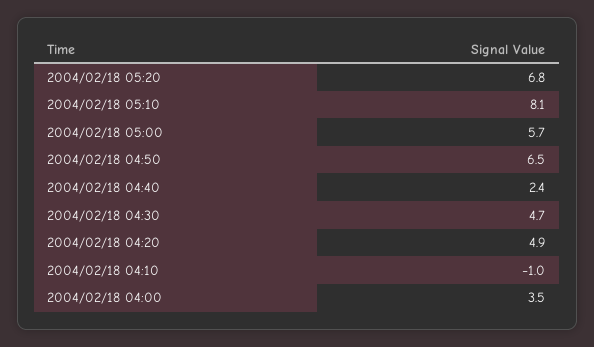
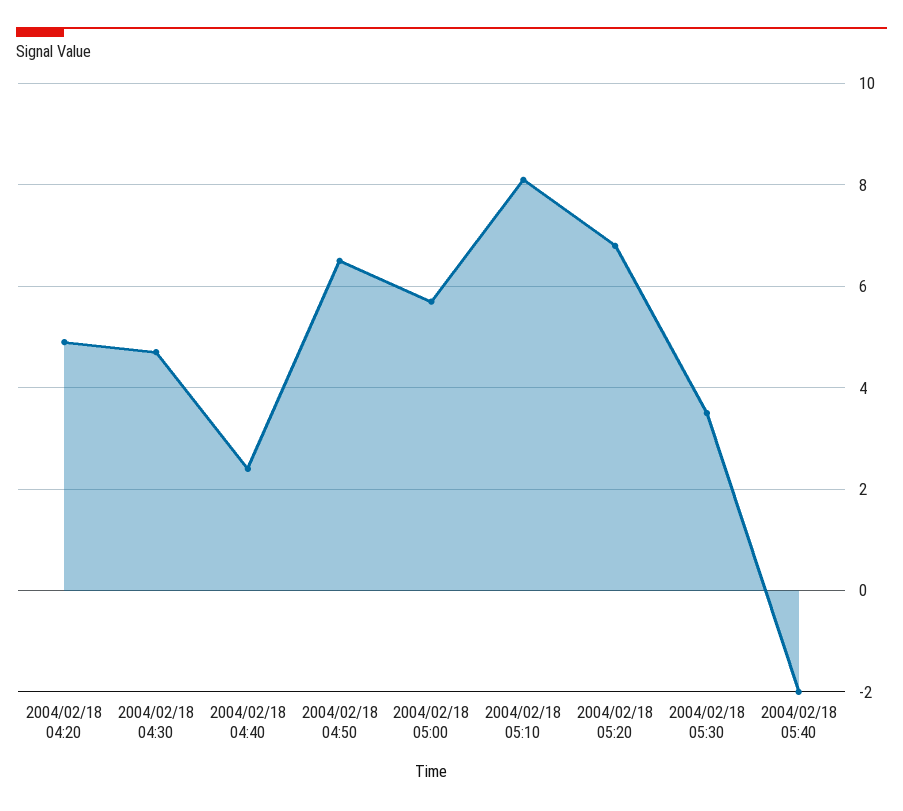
2004/02/18 04:10: -1 -> none
2004/02/18 04:00: 3.5 -> none
2004/02/18 05:30: none -> 3.5
2004/02/18 05:40: none -> -2

